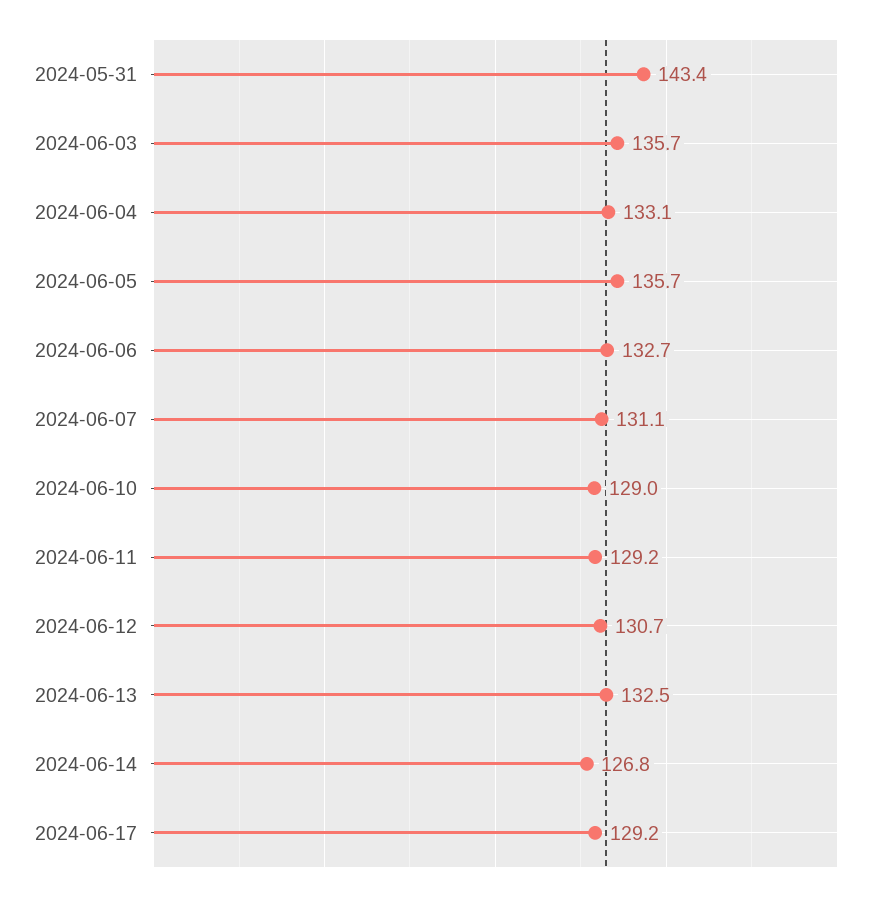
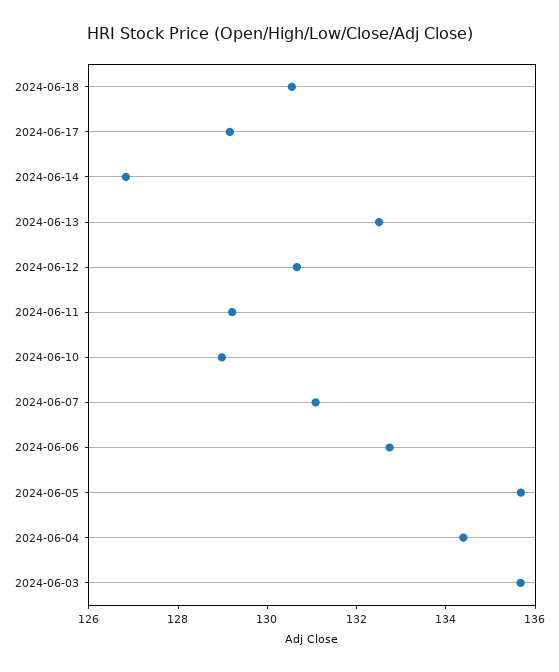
2024-05-31: 143.4 -> none
2024-06-04: 133.1 -> 134.5
2024-06-18: none -> 130.5

